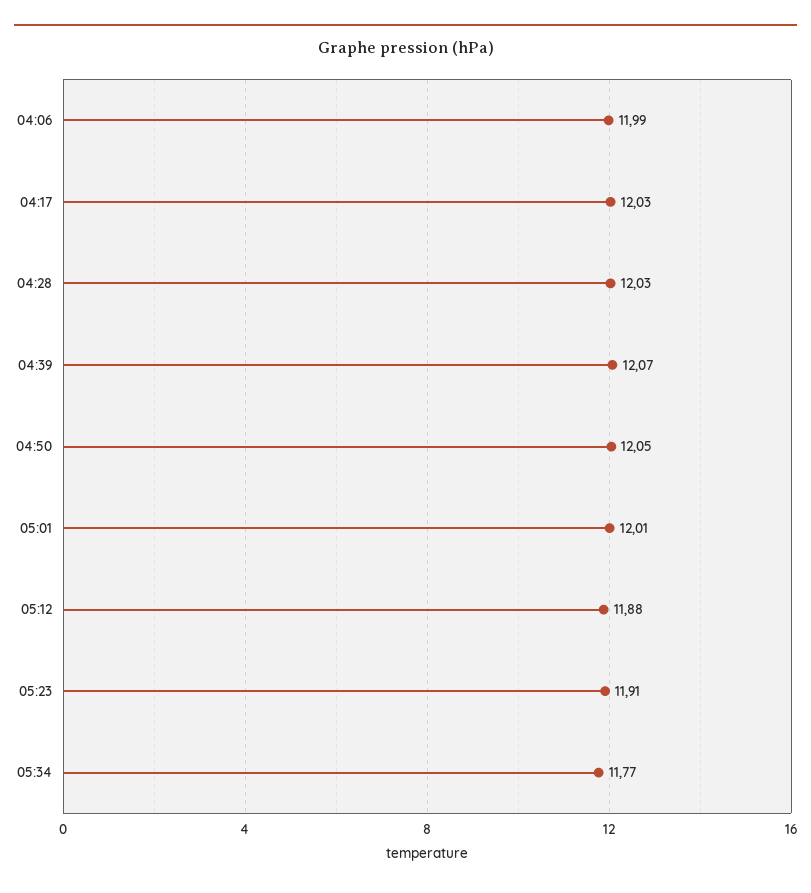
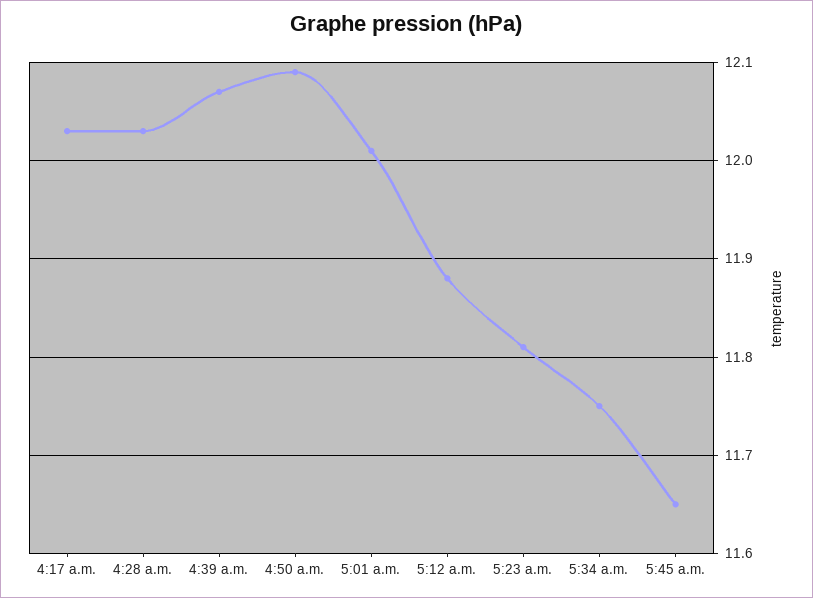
04:06: 11.99 -> none
04:50: 12.05 -> 12.09
05:23: 11.91 -> 11.81
05:34: 11.77 -> 11.75
5:45 a.m.: none -> 11.65

